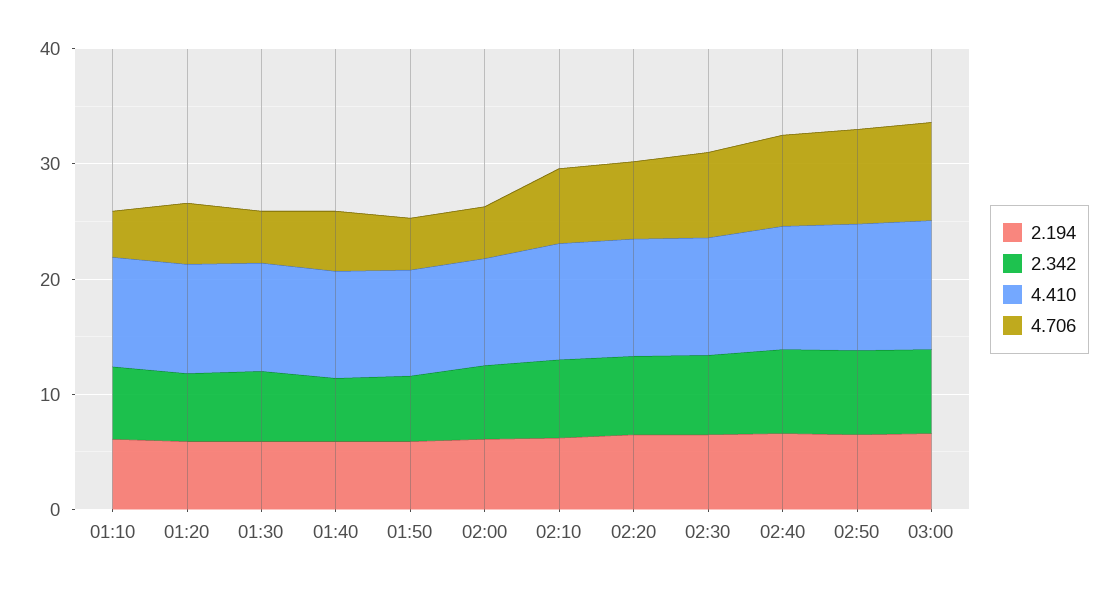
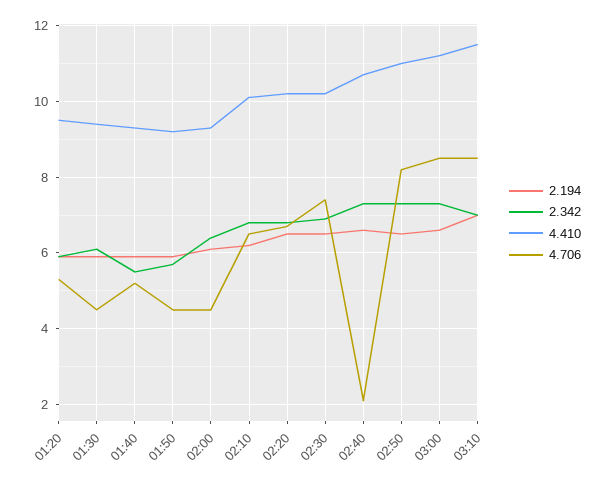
2.194, 01:10: 6 -> none
2.342, 01:10: 6 -> none
4.410, 01:10: 10 -> none
4.706, 01:10: 4 -> none
4.706, 02:40: 8 -> 2
2.194, 03:10: none -> 7
2.342, 03:10: none -> 7
4.410, 03:10: none -> 11.5
4.706, 03:10: none -> 8.5

